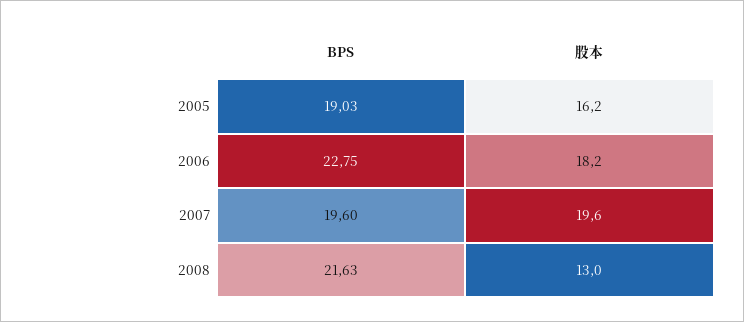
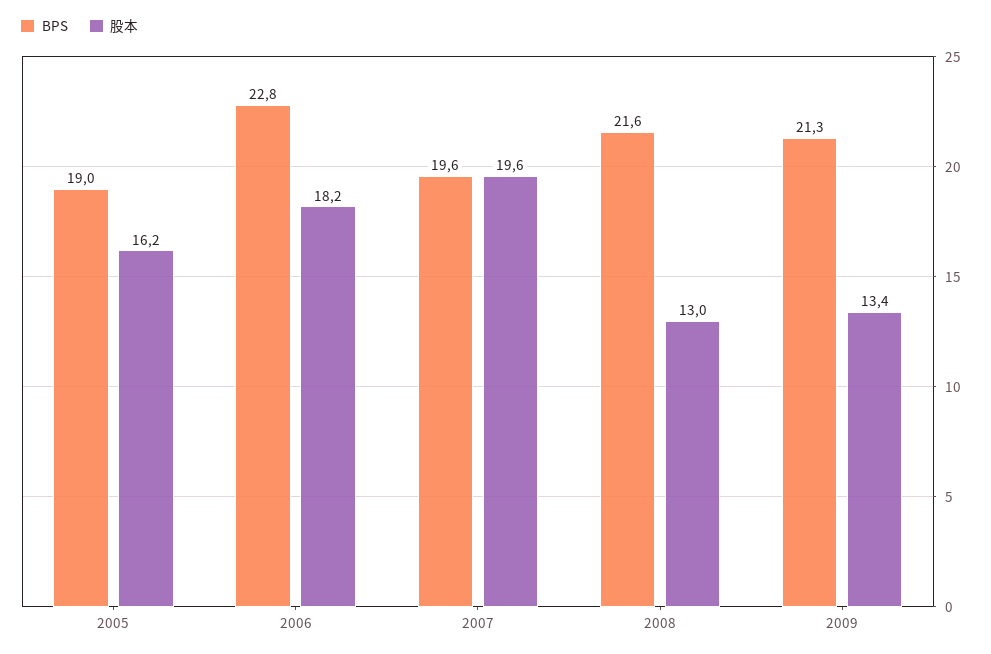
BPS, 2009: none -> 21.3
股本, 2009: none -> 13.4

